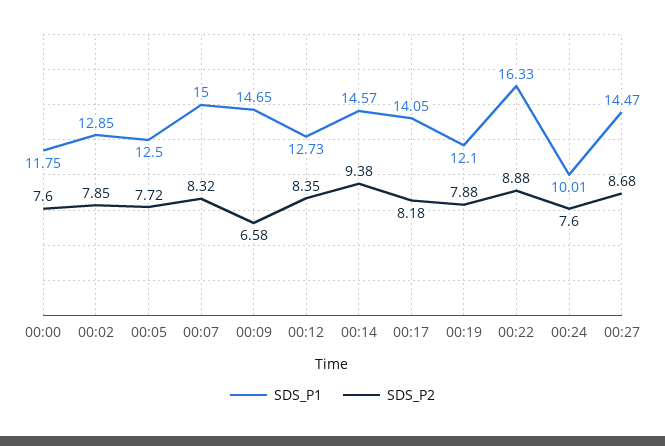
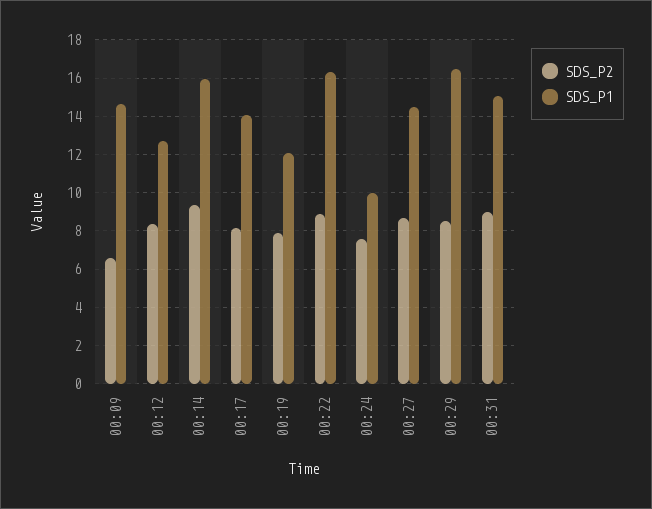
SDS_P1, 00:00: 11.75 -> none
SDS_P2, 00:00: 7.6 -> none
SDS_P1, 00:02: 12.85 -> none
SDS_P2, 00:02: 7.85 -> none
SDS_P1, 00:05: 12.5 -> none
SDS_P2, 00:05: 7.72 -> none
SDS_P1, 00:07: 15 -> none
SDS_P2, 00:07: 8.32 -> none
SDS_P1, 00:14: 14.57 -> 16
SDS_P2, 00:29: none -> 8.5
SDS_P1, 00:29: none -> 16.5
SDS_P2, 00:31: none -> 9
SDS_P1, 00:31: none -> 15

